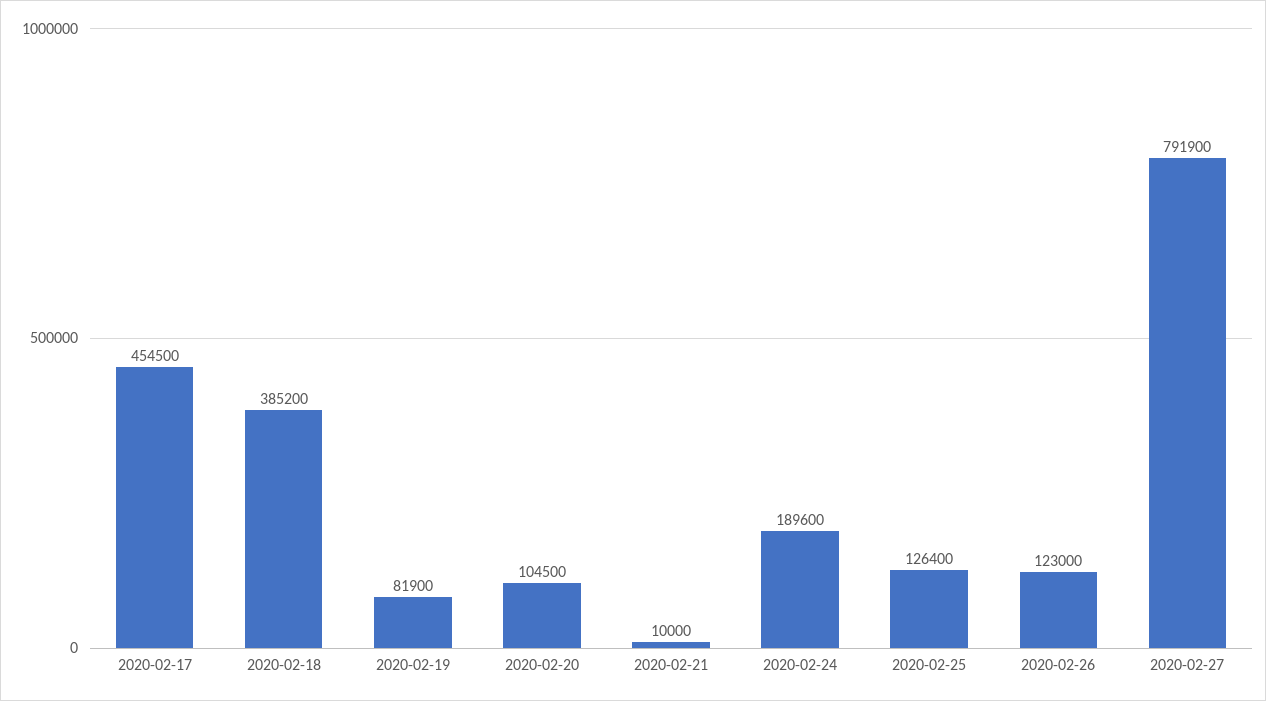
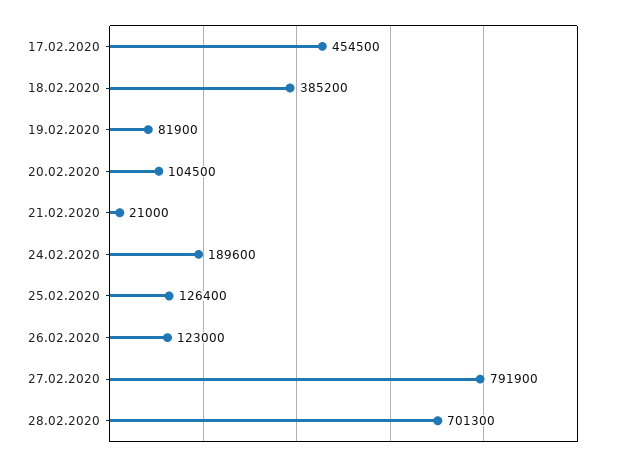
2020-02-21: 10000 -> 21000
28.02.2020: none -> 701300

